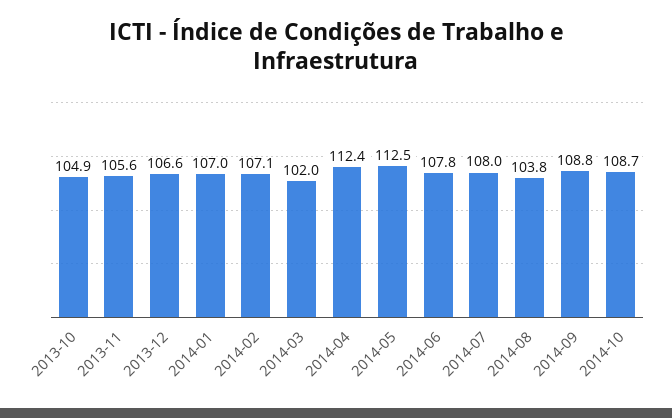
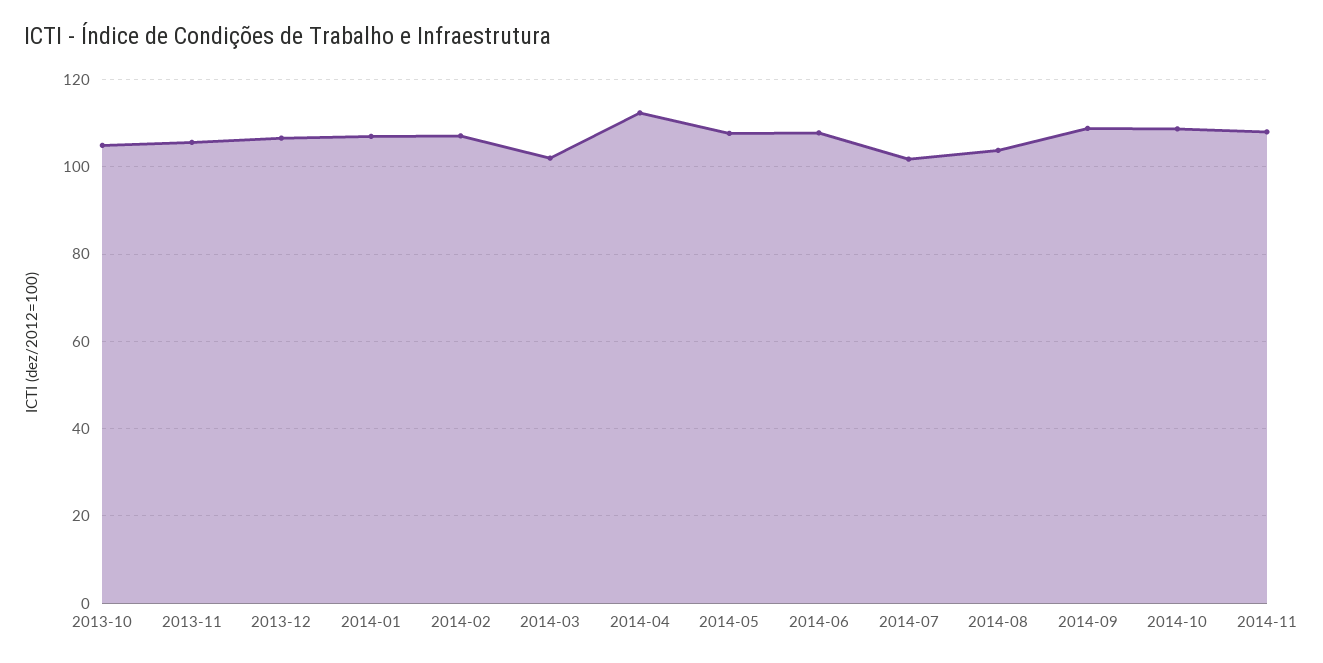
2014-05: 112.5 -> 108
2014-07: 108 -> 102
2014-11: none -> 108

